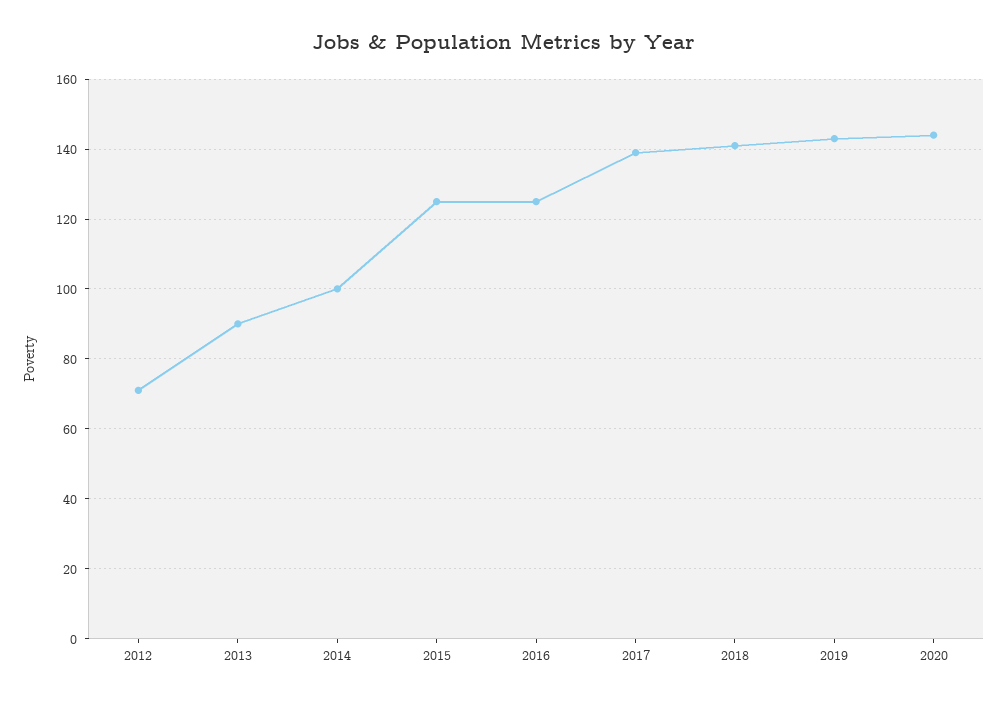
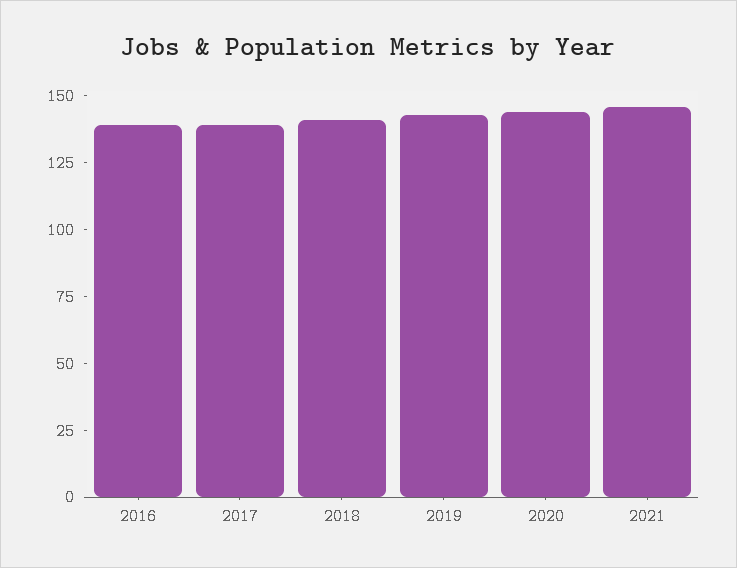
2012: 70 -> none
2013: 90 -> none
2014: 100 -> none
2015: 125 -> none
2016: 125 -> 140
2021: none -> 145

